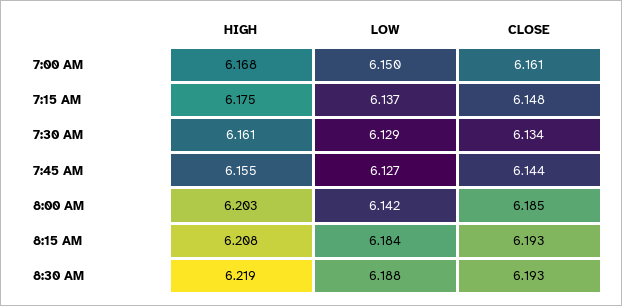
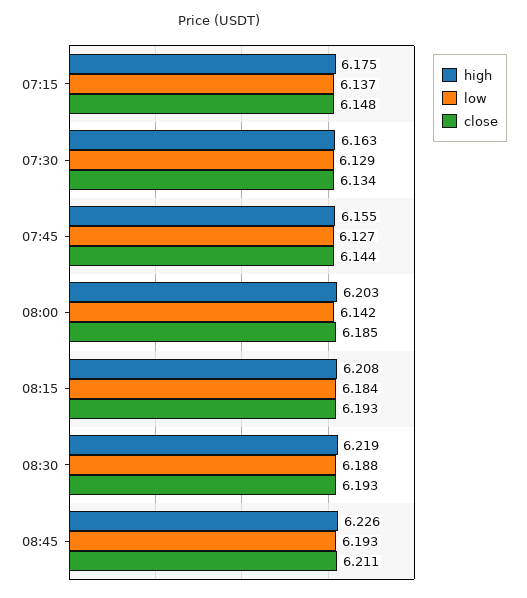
HIGH, 7:00 AM: 6.168 -> none
LOW, 7:00 AM: 6.15 -> none
CLOSE, 7:00 AM: 6.161 -> none
HIGH, 7:30 AM: 6.161 -> 6.163
HIGH, 08:45: none -> 6.226
LOW, 08:45: none -> 6.193
CLOSE, 08:45: none -> 6.211

